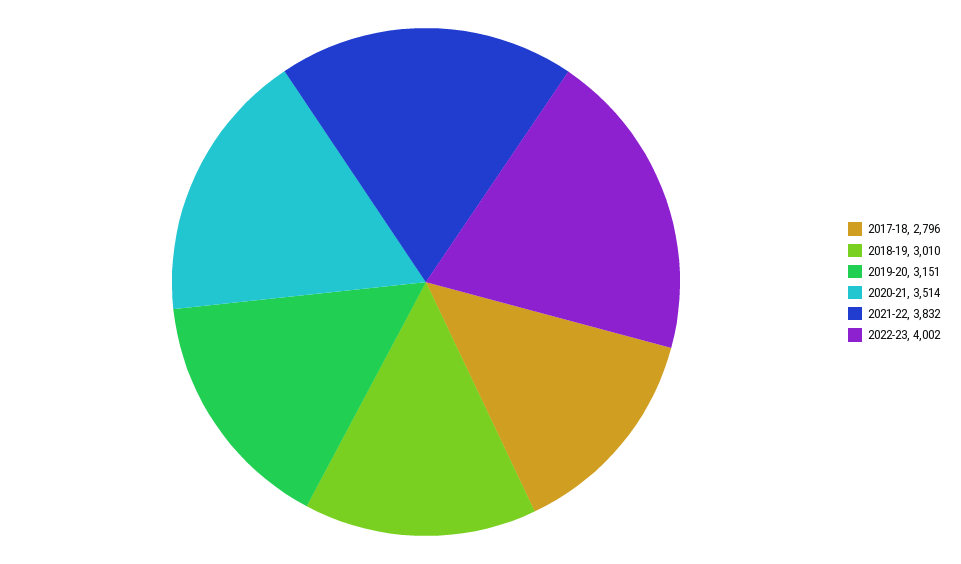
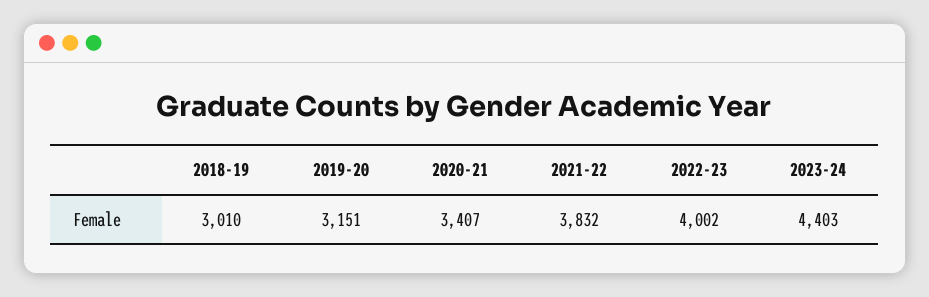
2017-18: 2796 -> none
2020-21: 3514 -> 3407
2023-24: none -> 4403

